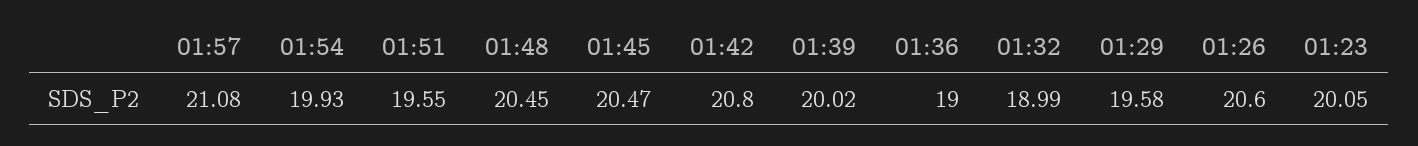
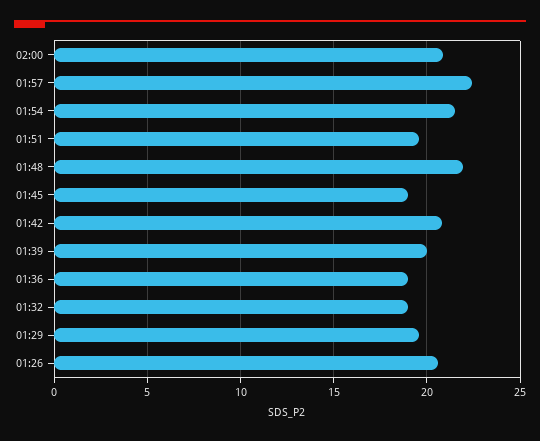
01:57: 21.08 -> 22.5
01:54: 19.93 -> 21.5
01:48: 20.45 -> 22
01:45: 20.47 -> 19
01:23: 20.05 -> none
02:00: none -> 21

